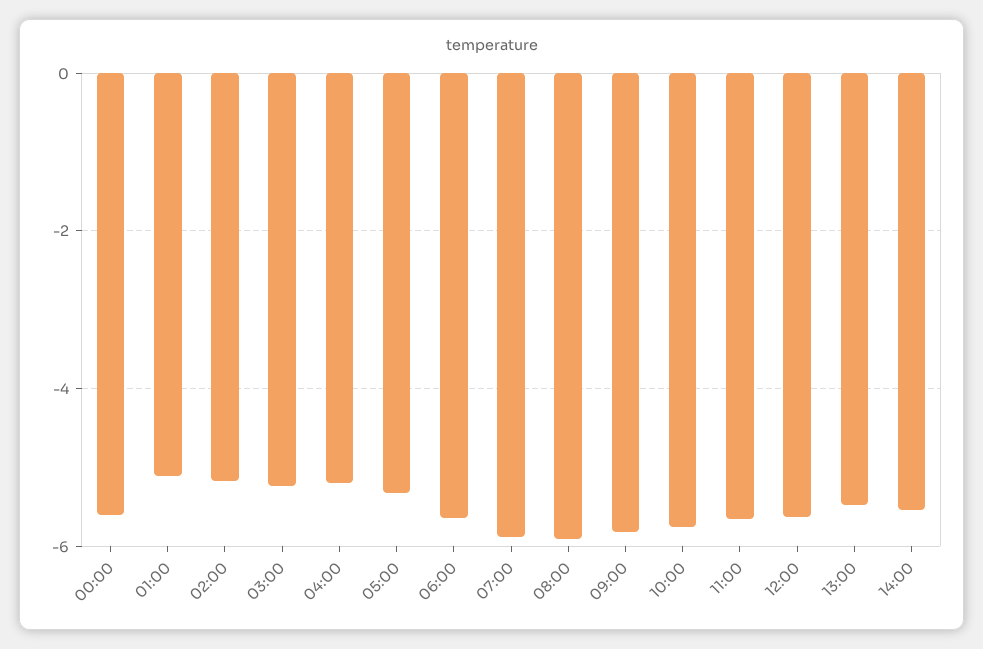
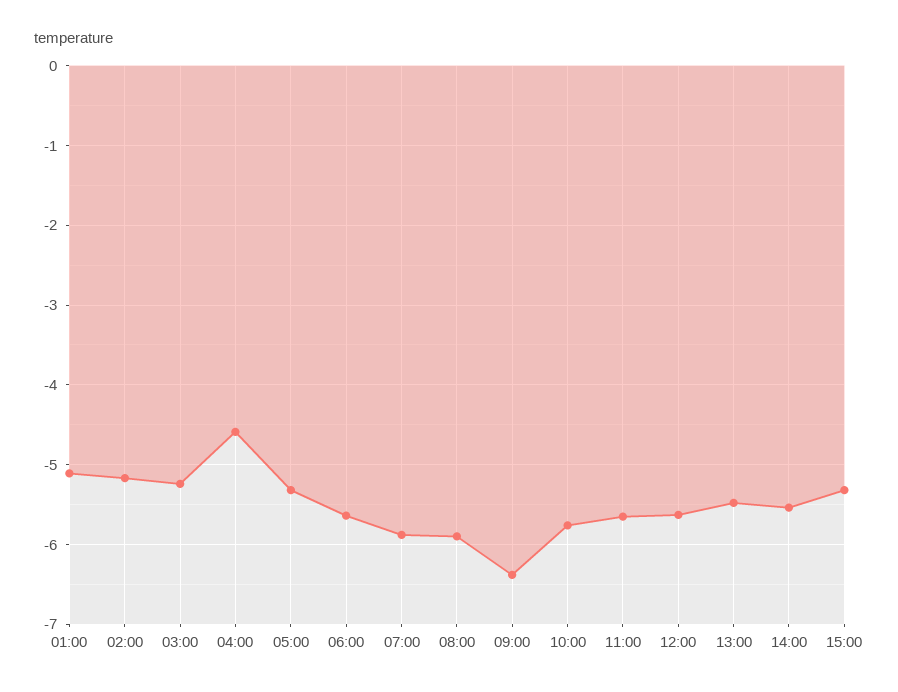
00:00: -5.6 -> none
04:00: -5.2 -> -4.6
09:00: -5.8 -> -6.4
15:00: none -> -5.3

